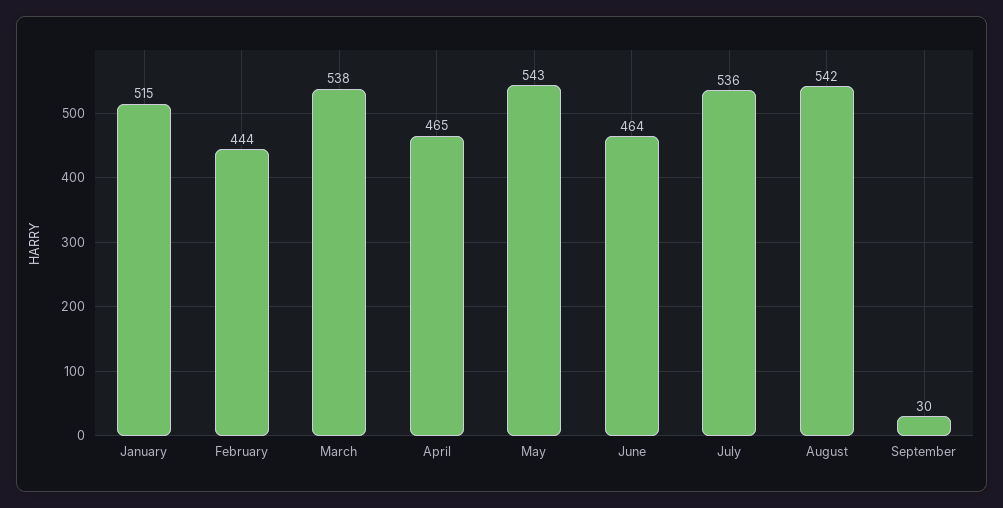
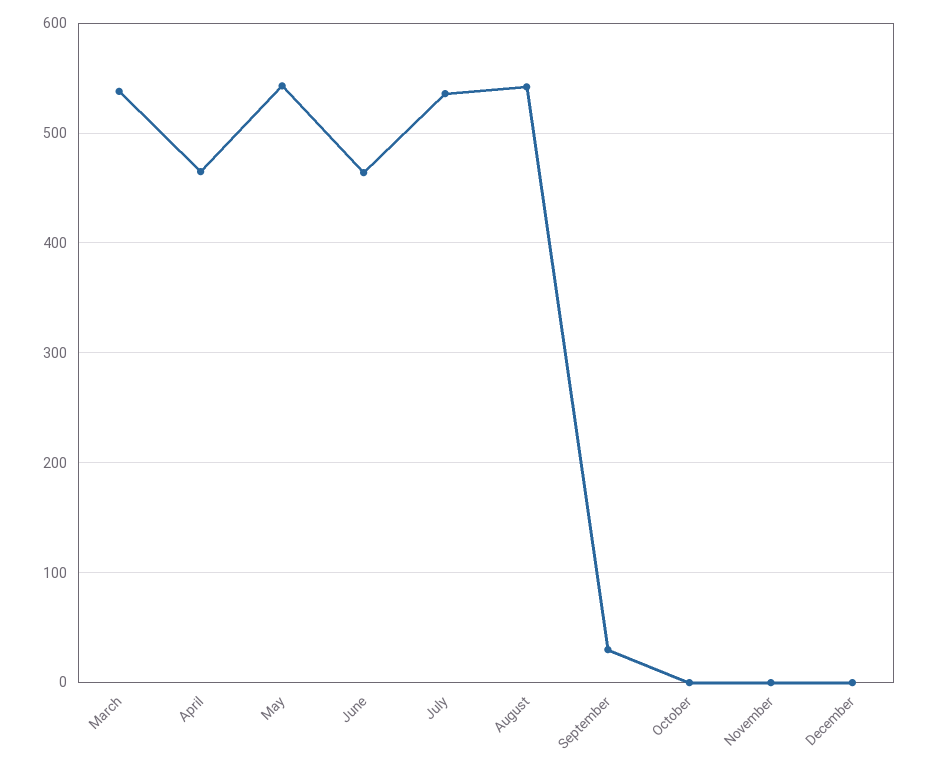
January: 515 -> none
February: 444 -> none
October: none -> 0
November: none -> 0
December: none -> 0

